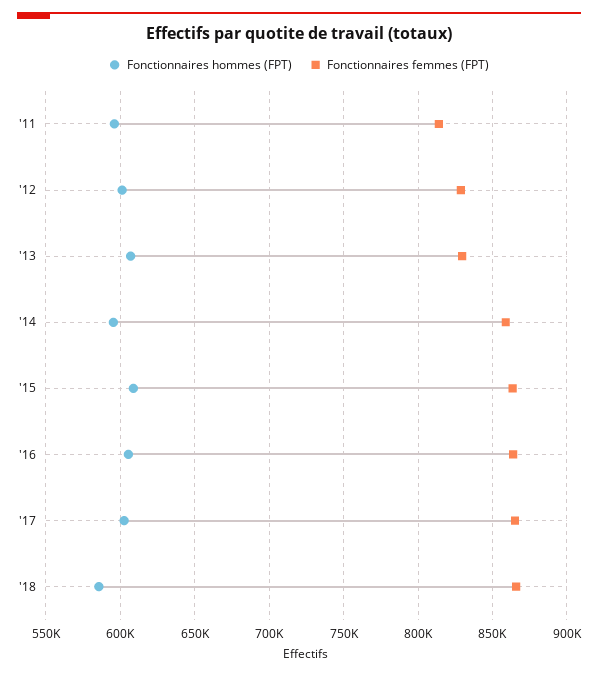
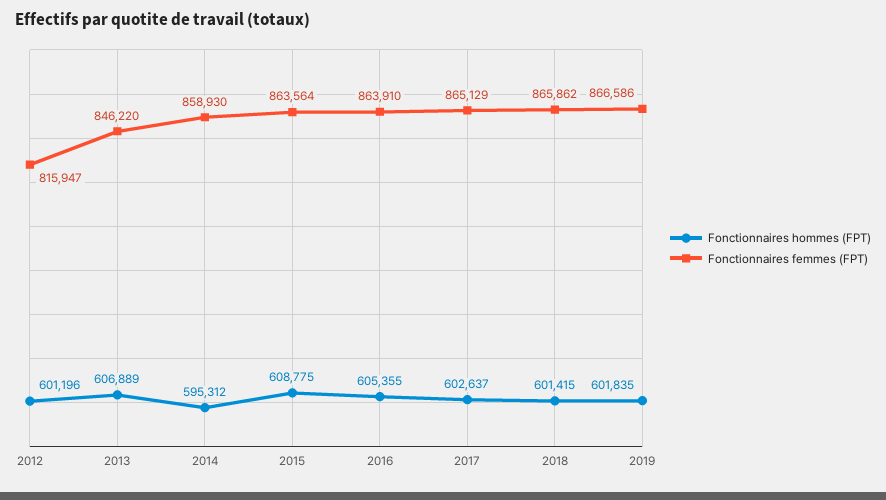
Fonctionnaires hommes (FPT), '11: 595000 -> none
Fonctionnaires femmes (FPT), '11: 815000 -> none
Fonctionnaires femmes (FPT), '12: 830000 -> 815947
Fonctionnaires femmes (FPT), '13: 830000 -> 846220
Fonctionnaires hommes (FPT), '18: 585000 -> 601415
Fonctionnaires hommes (FPT), 2019: none -> 601835
Fonctionnaires femmes (FPT), 2019: none -> 866586

